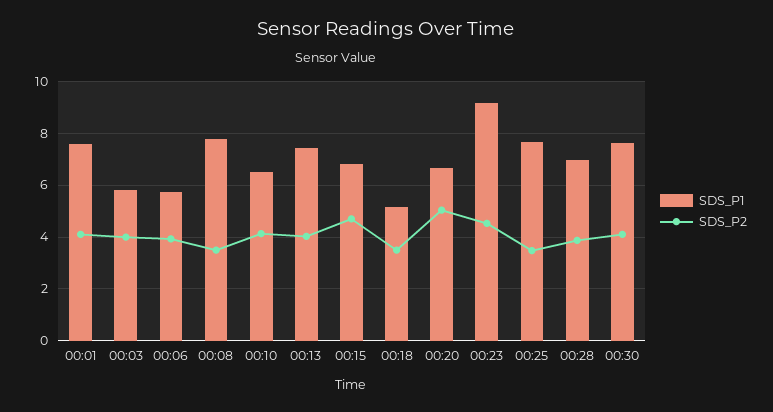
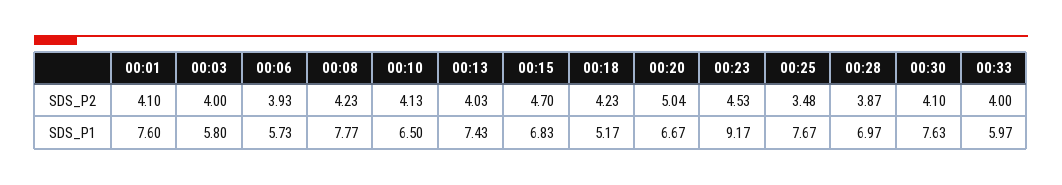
SDS_P2, 00:08: 3.5 -> 4.23
SDS_P2, 00:18: 3.5 -> 4.23
SDS_P2, 00:33: none -> 4
SDS_P1, 00:33: none -> 5.97

